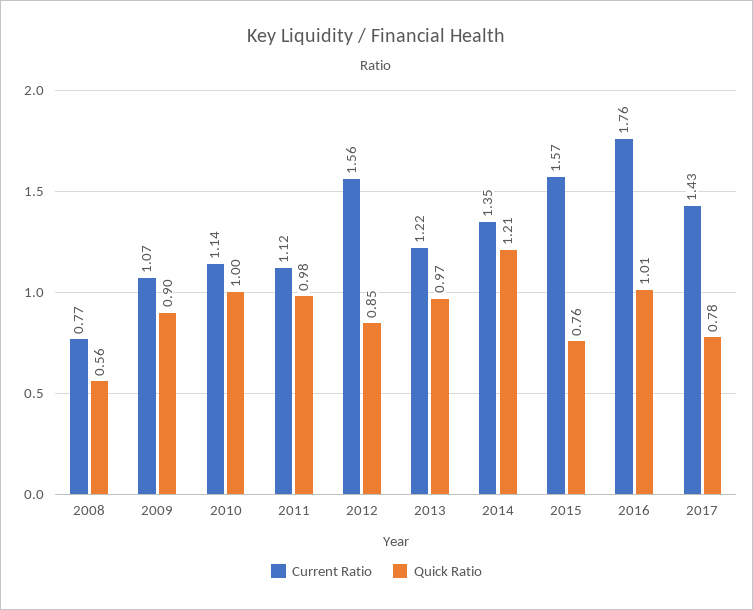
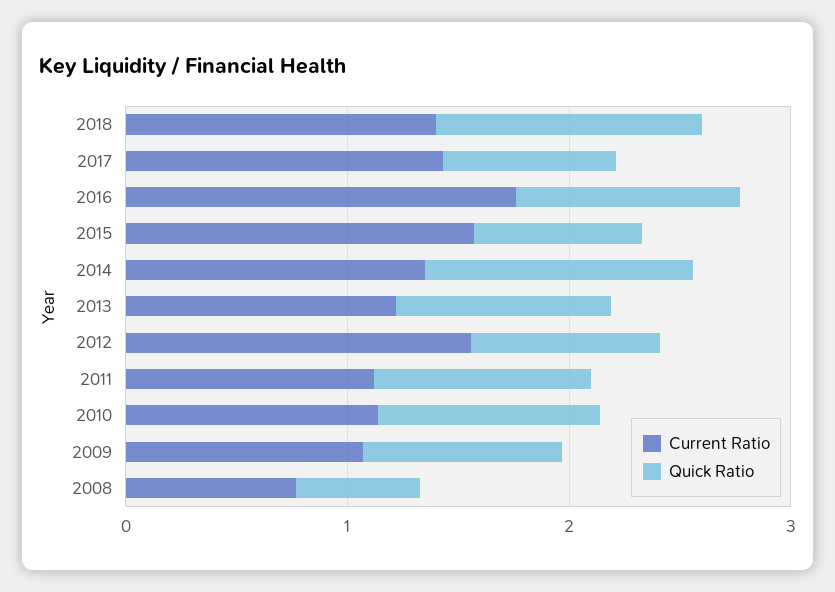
Current Ratio, 2018: none -> 1.4
Quick Ratio, 2018: none -> 1.2

